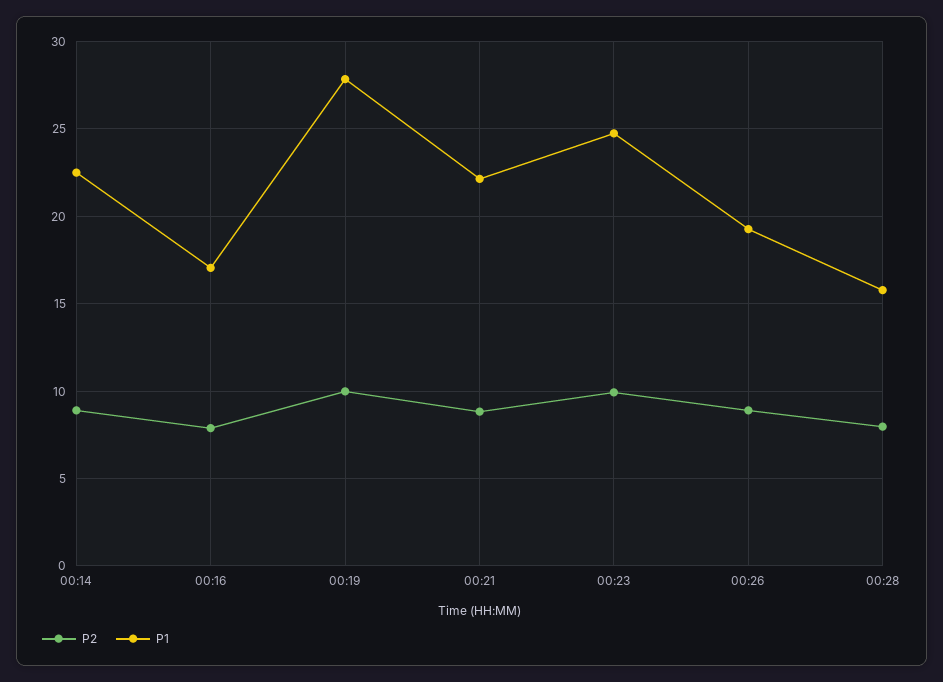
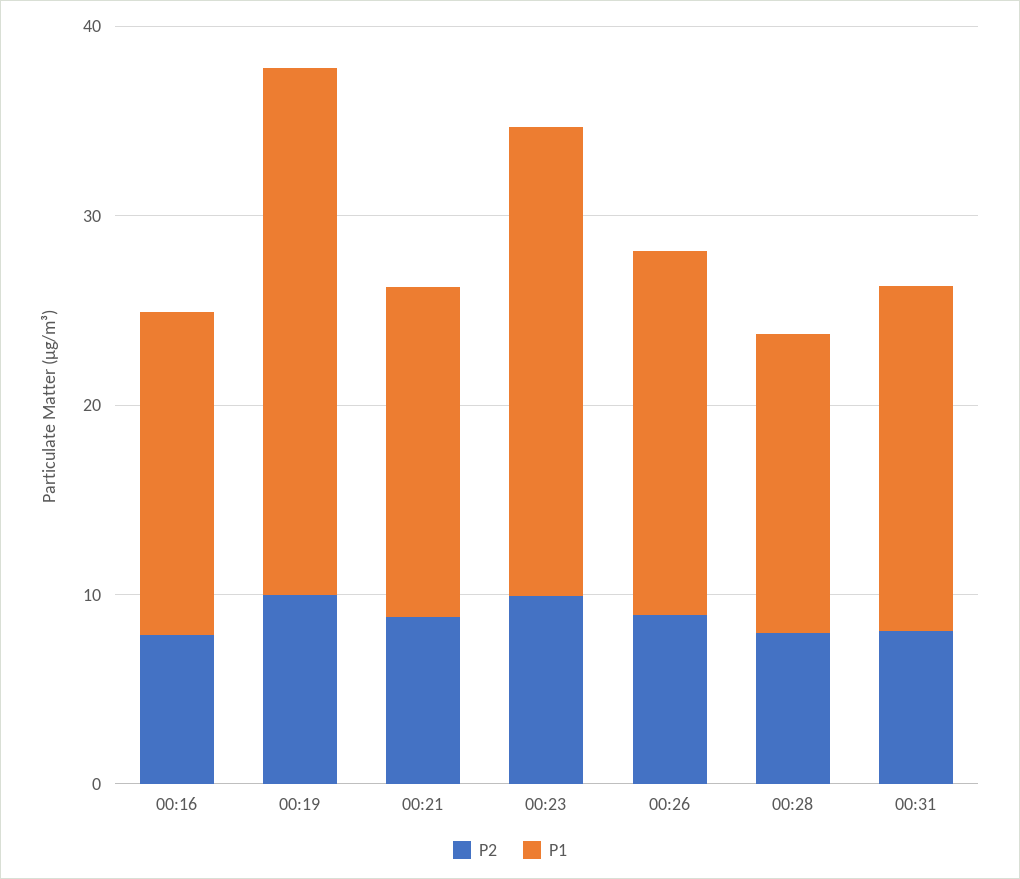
P2, 00:14: 9 -> none
P1, 00:14: 22.5 -> none
P1, 00:21: 22 -> 18
P2, 00:31: none -> 8
P1, 00:31: none -> 18

